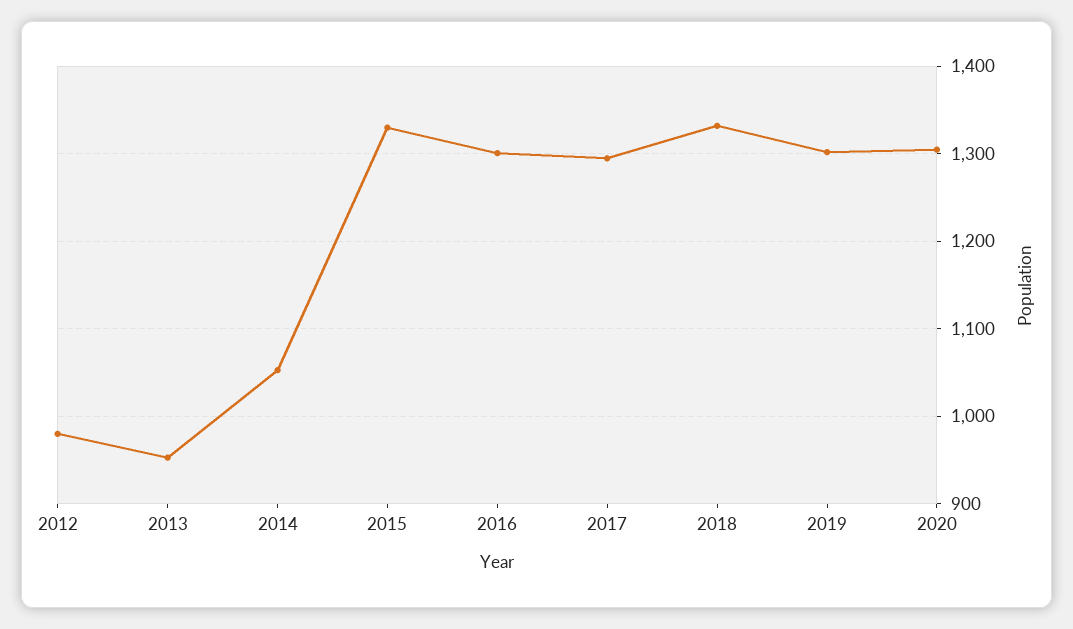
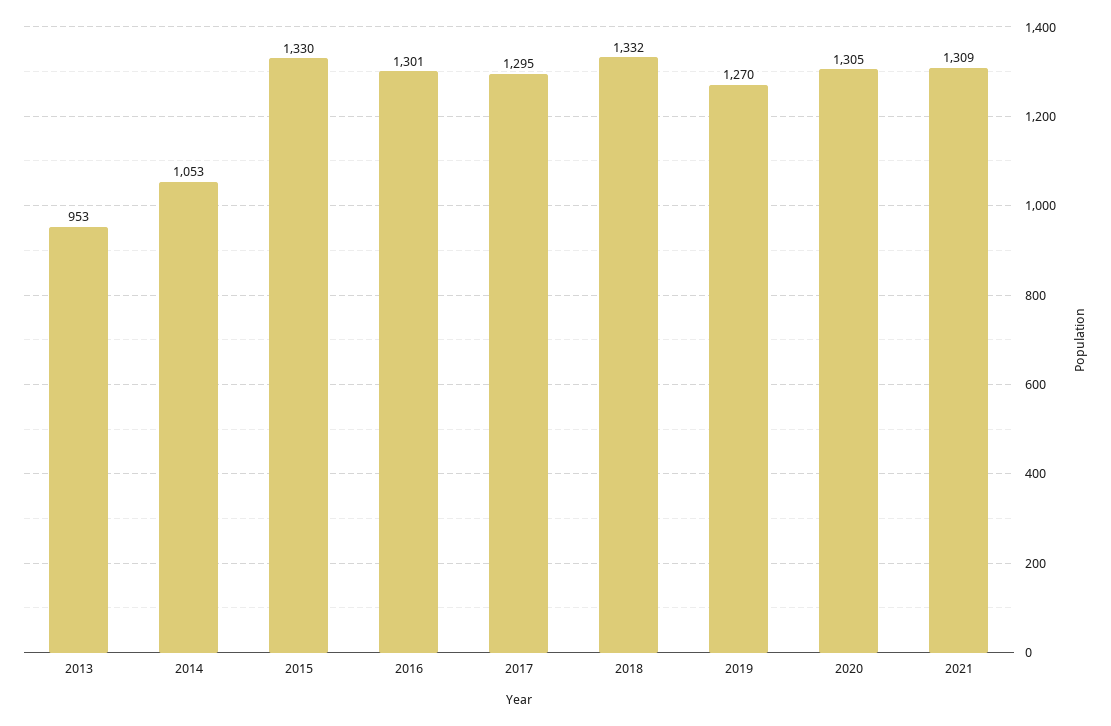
2012: 980 -> none
2019: 1300 -> 1270
2021: none -> 1309

